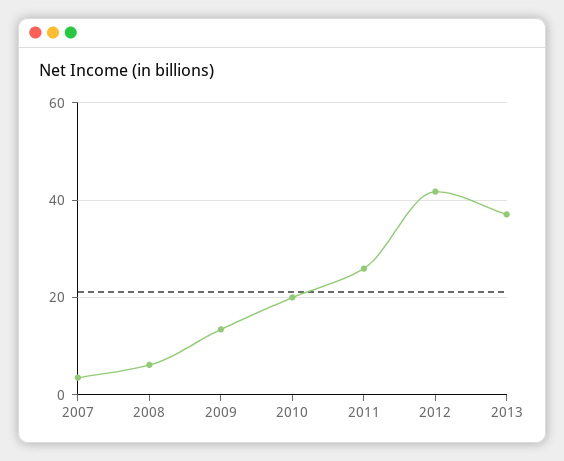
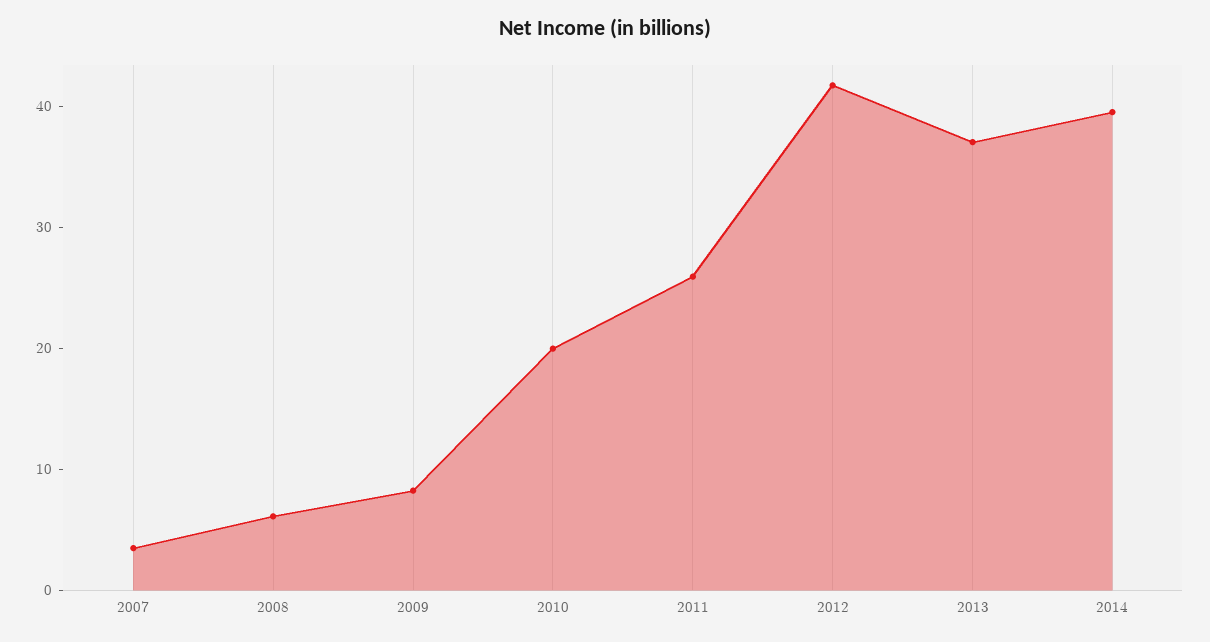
2009: 14 -> 8
2014: none -> 40

